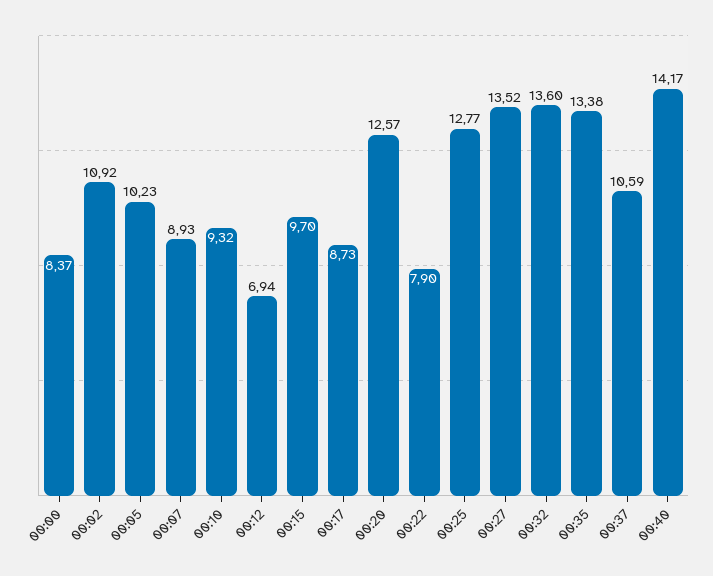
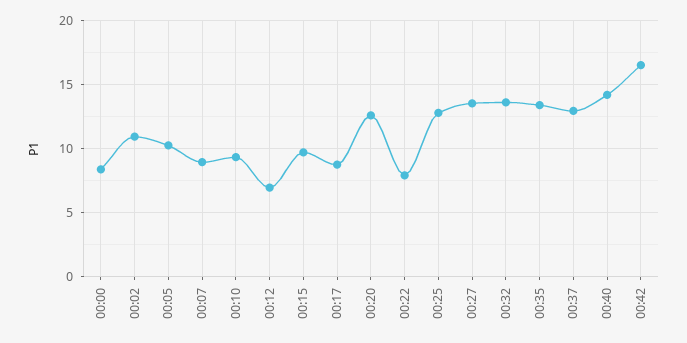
00:37: 10.59 -> 13
00:42: none -> 16.5

